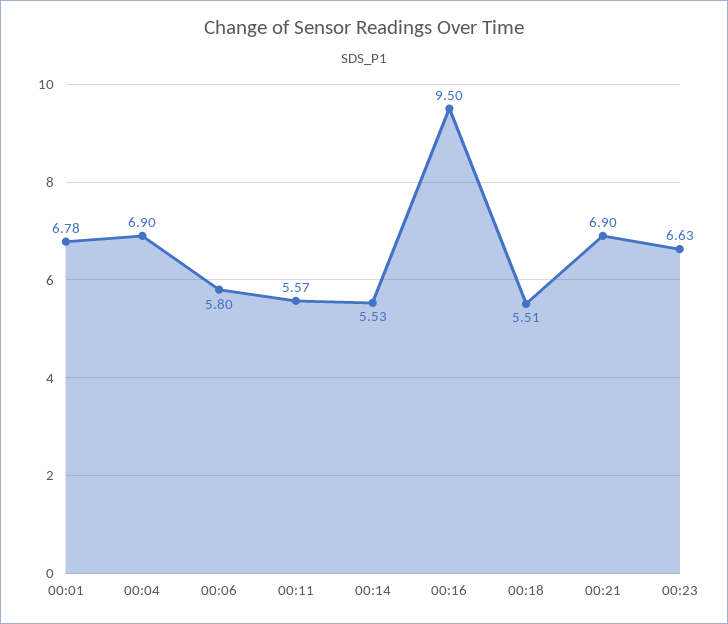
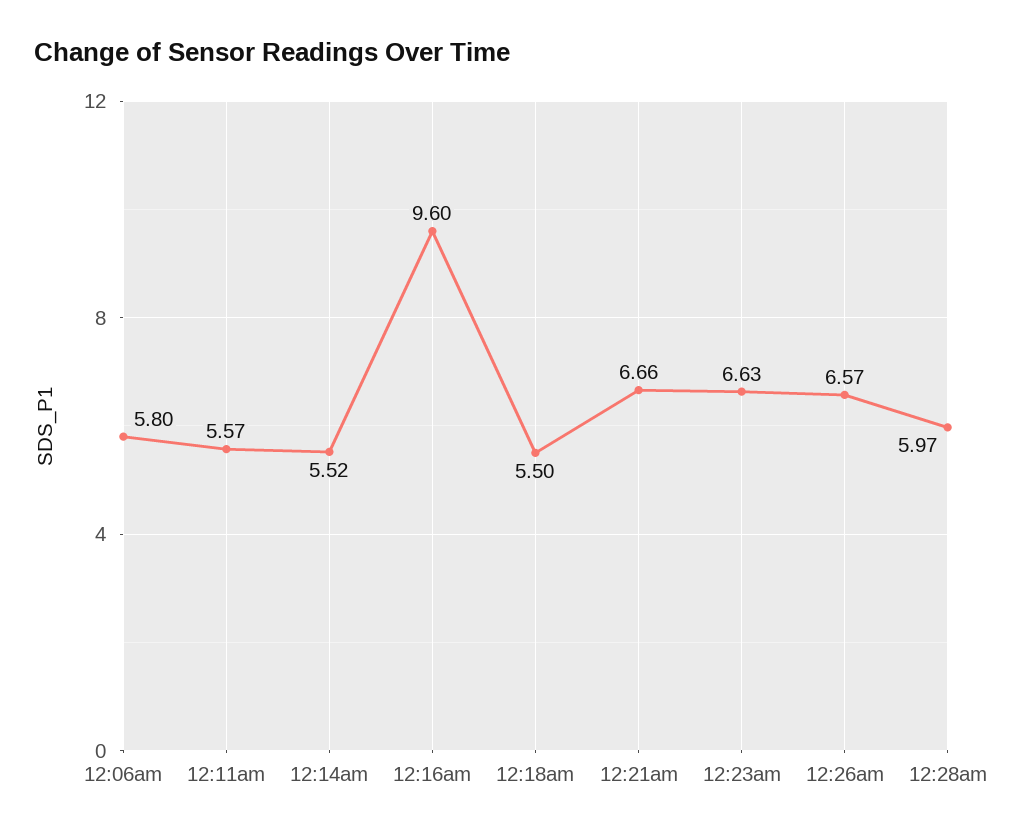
00:01: 6.78 -> none
00:04: 6.9 -> none
00:14: 5.53 -> 5.52
00:16: 9.5 -> 9.6
00:18: 5.51 -> 5.5
00:21: 6.9 -> 6.66
12:26am: none -> 6.57
12:28am: none -> 5.97

